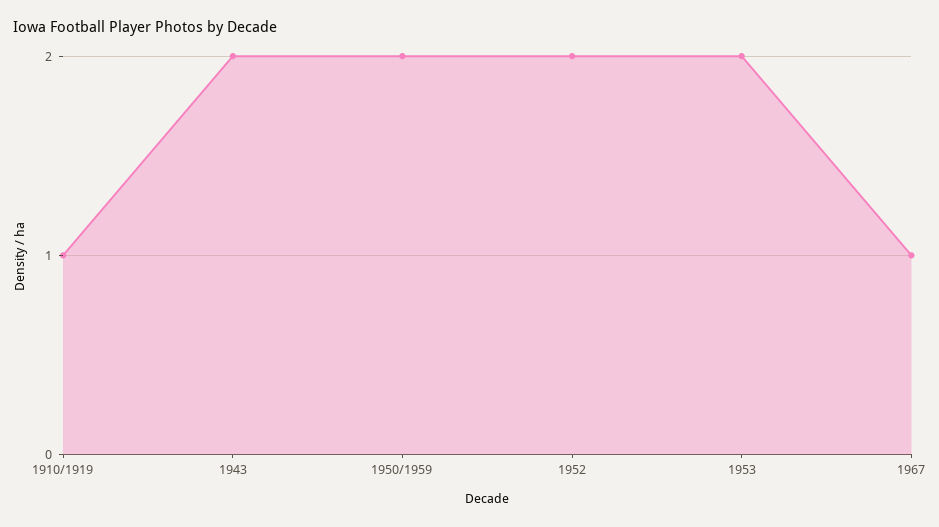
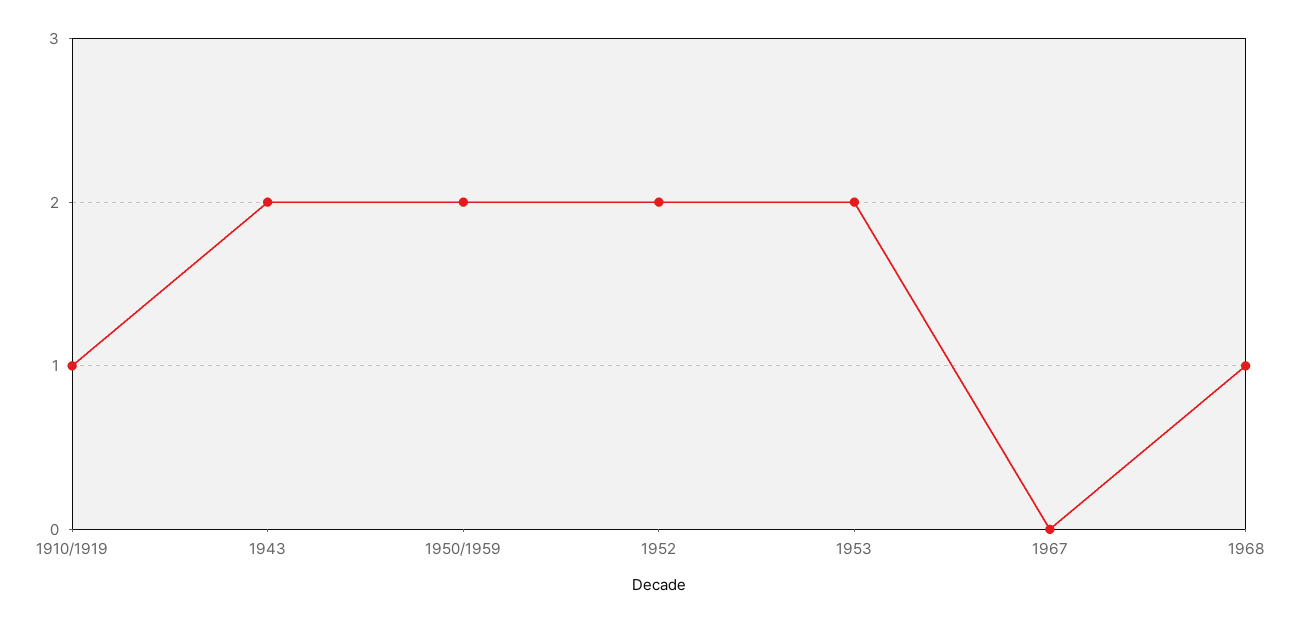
1967: 1 -> 0
1968: none -> 1

